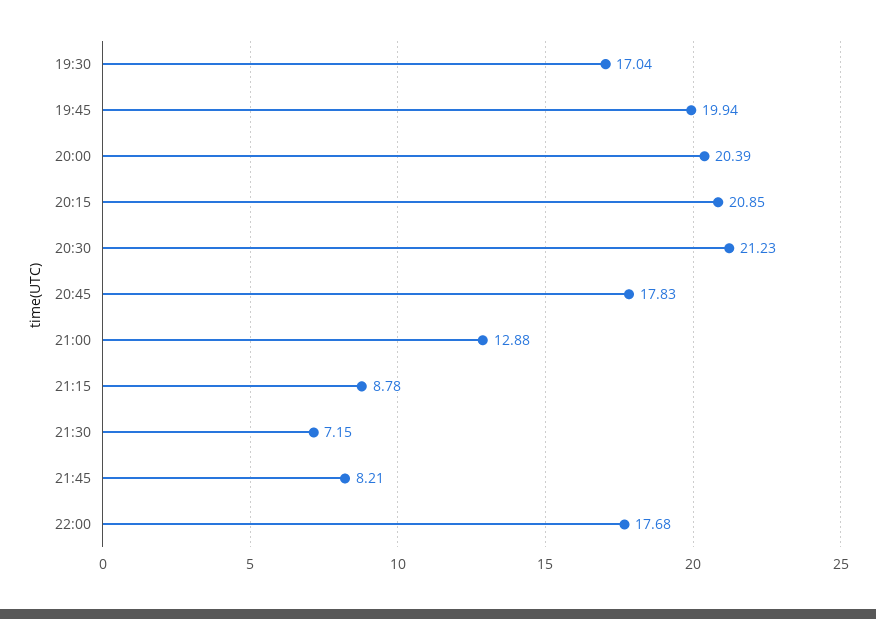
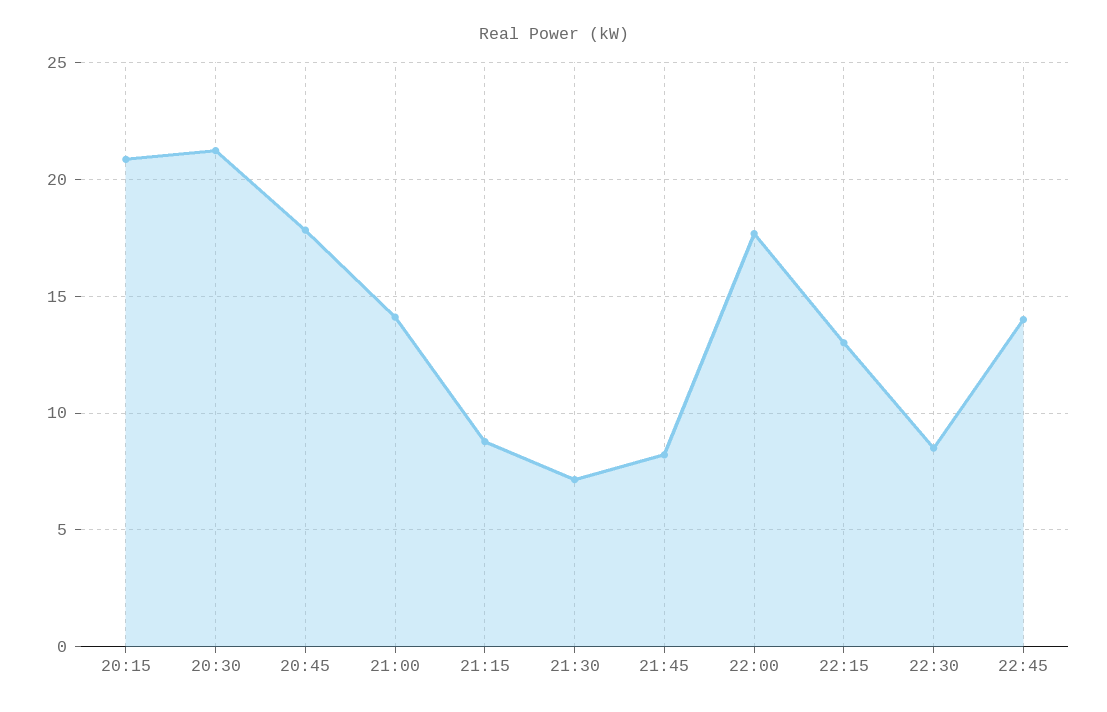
19:30: 17.04 -> none
19:45: 19.94 -> none
20:00: 20.39 -> none
21:00: 12.88 -> 14
22:15: none -> 13
22:30: none -> 8.5
22:45: none -> 14

